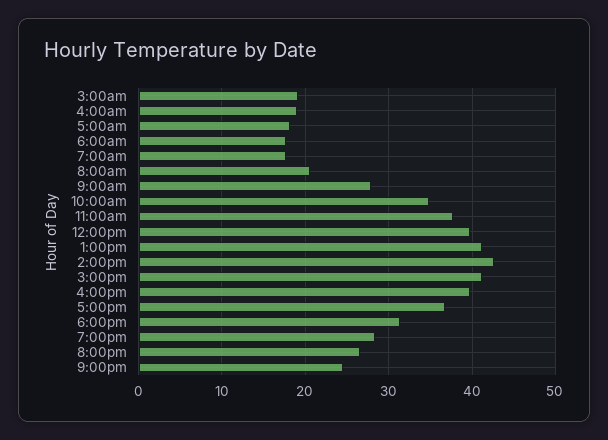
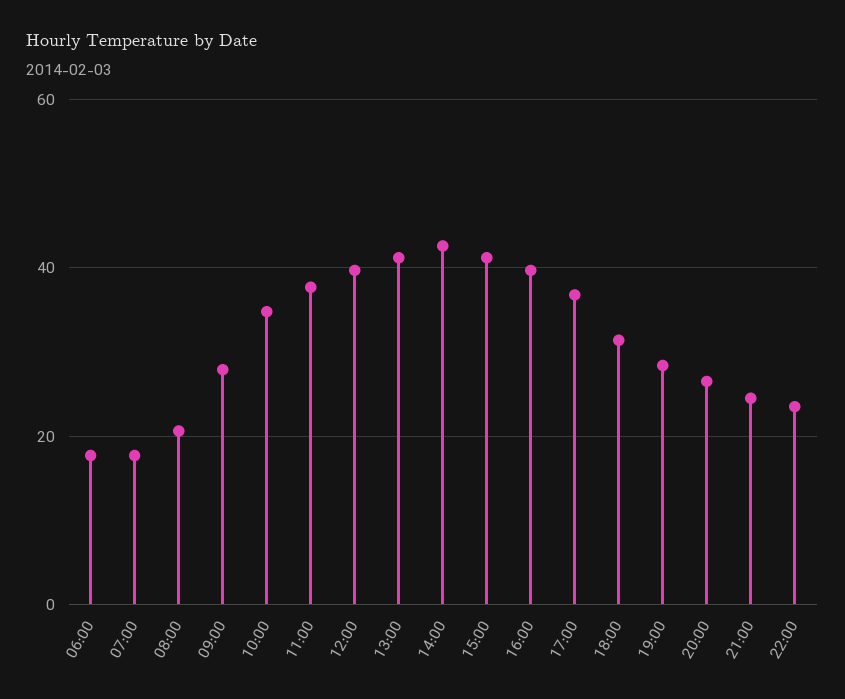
3:00am: 19 -> none
4:00am: 19 -> none
5:00am: 18 -> none
22:00: none -> 24

